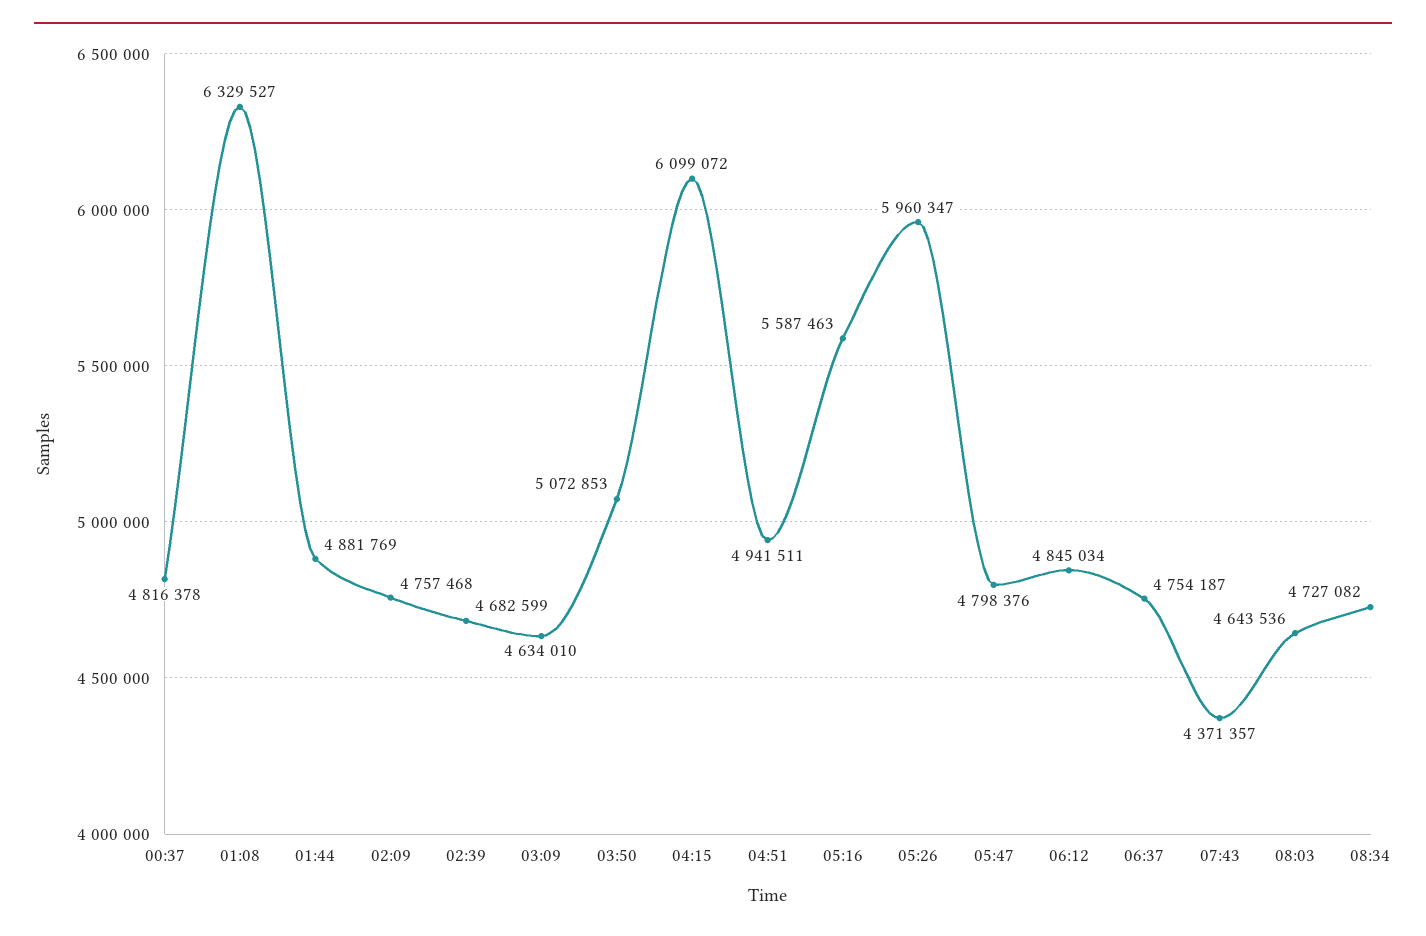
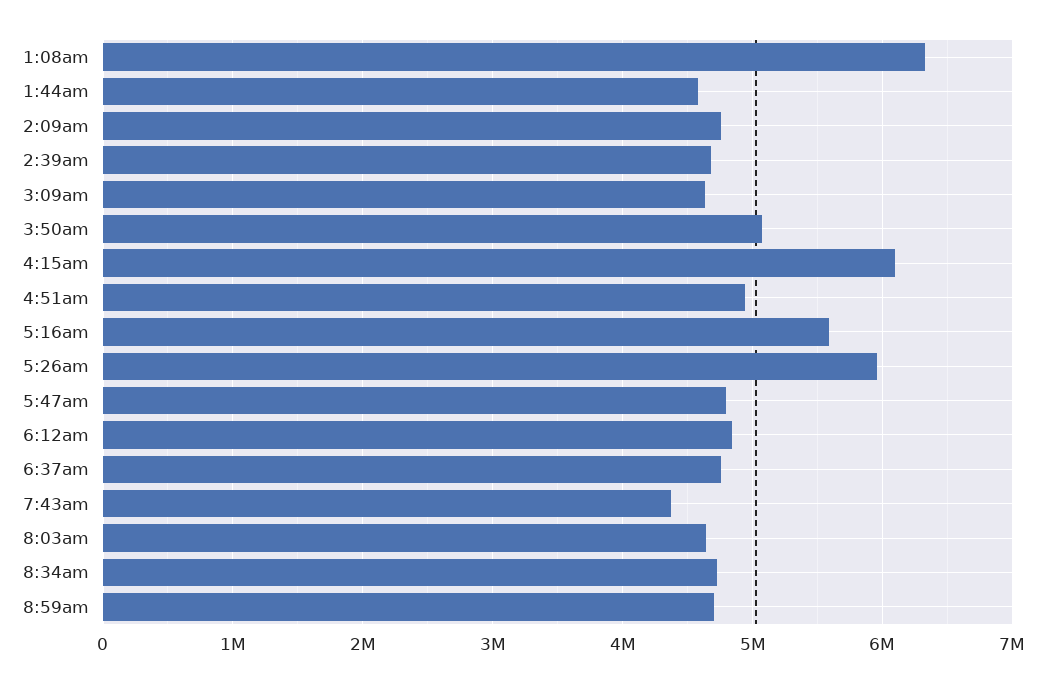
00:37: 4816378 -> none
01:44: 4881769 -> 4600000
8:59am: none -> 4700000

